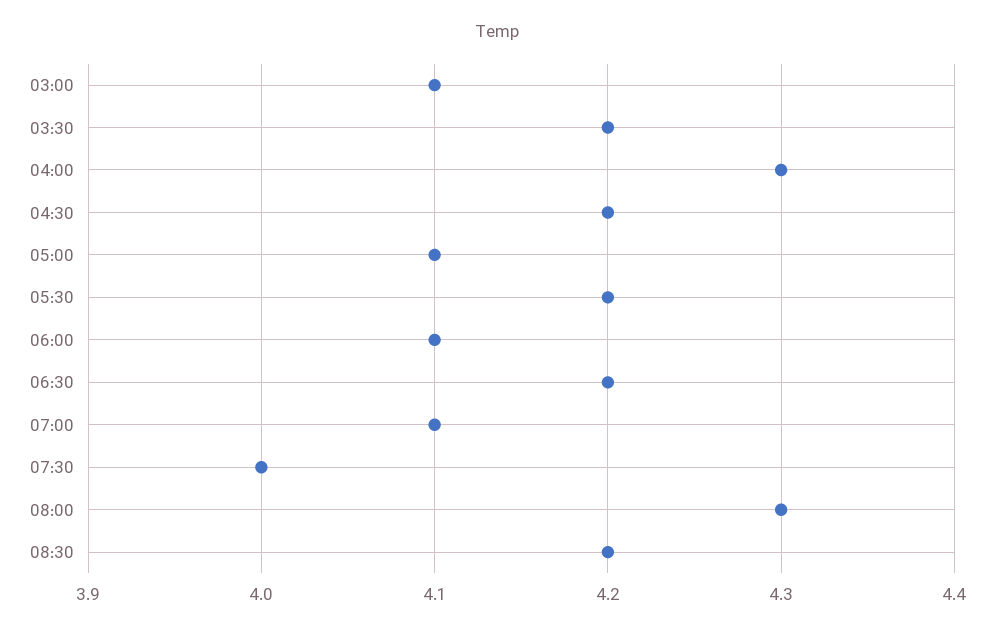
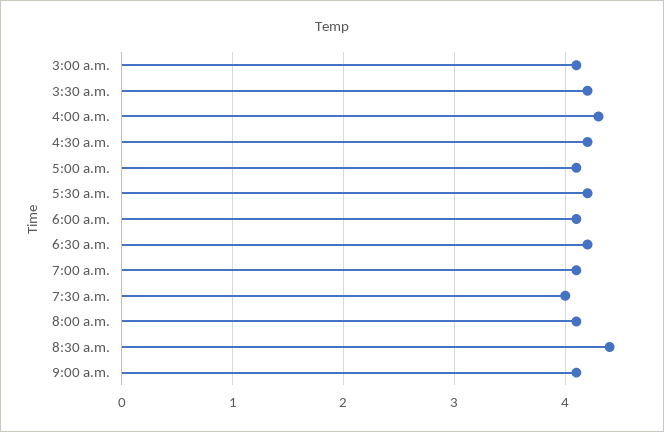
08:00: 4.3 -> 4.1
08:30: 4.2 -> 4.4
9:00 a.m.: none -> 4.1

